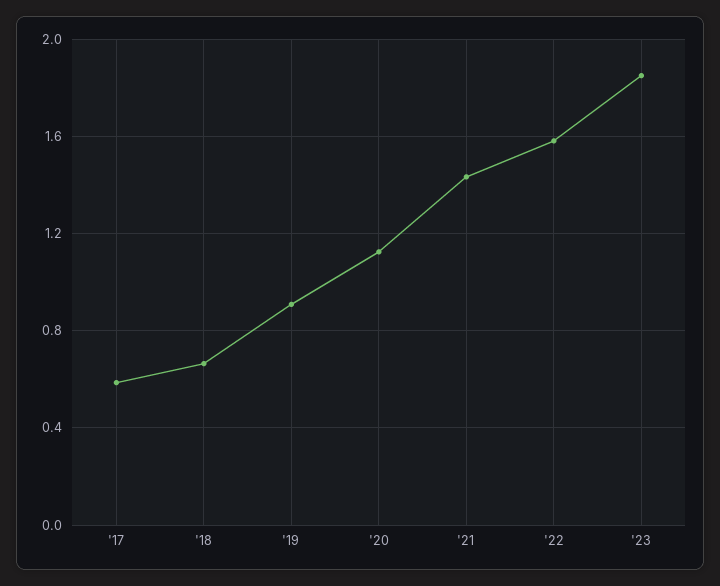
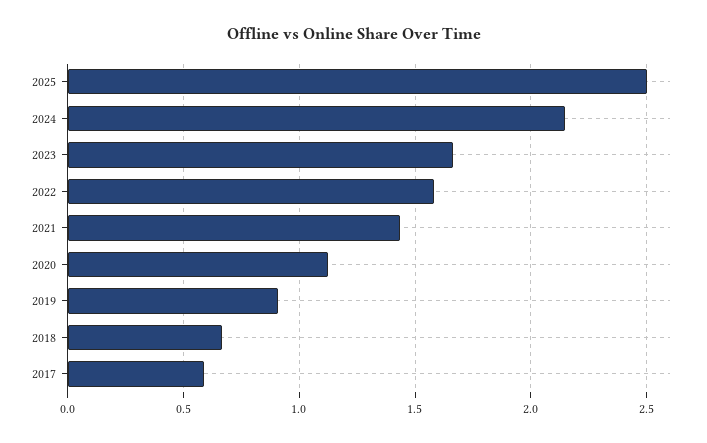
'23: 1.85 -> 1.65
2025: none -> 2.5
2024: none -> 2.15

